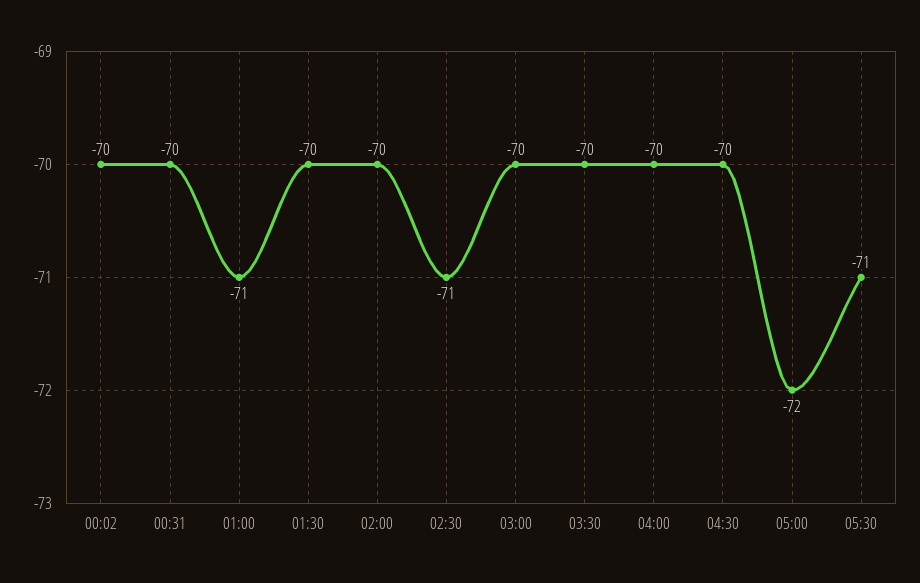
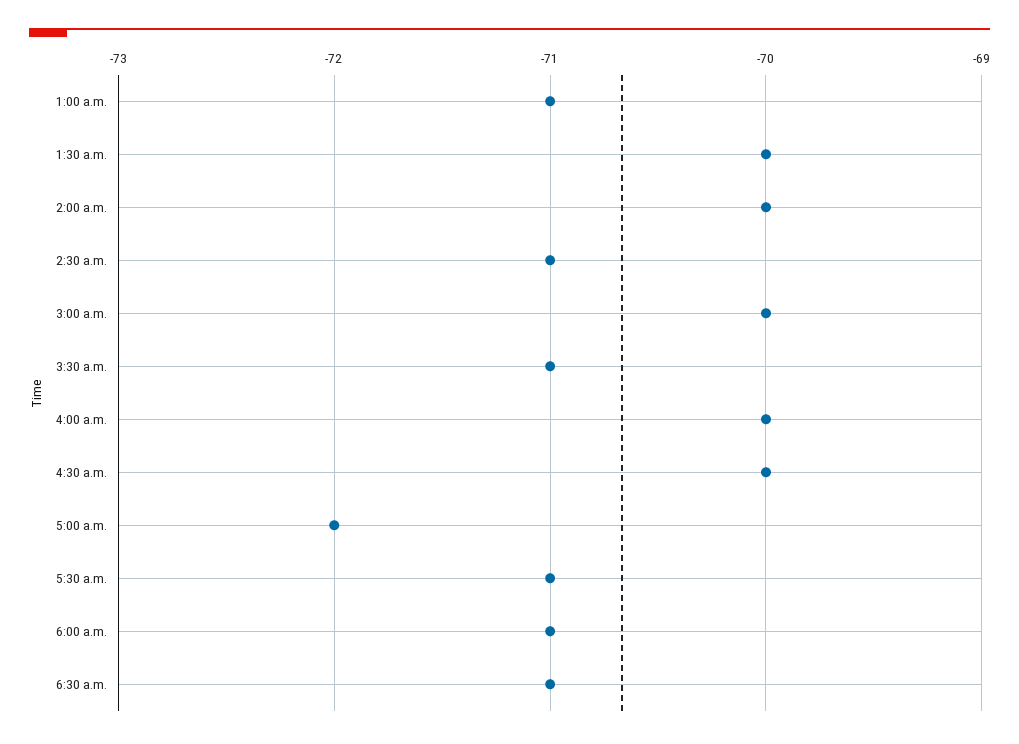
00:02: -70 -> none
00:31: -70 -> none
03:30: -70 -> -71
6:00 a.m.: none -> -71
6:30 a.m.: none -> -71

